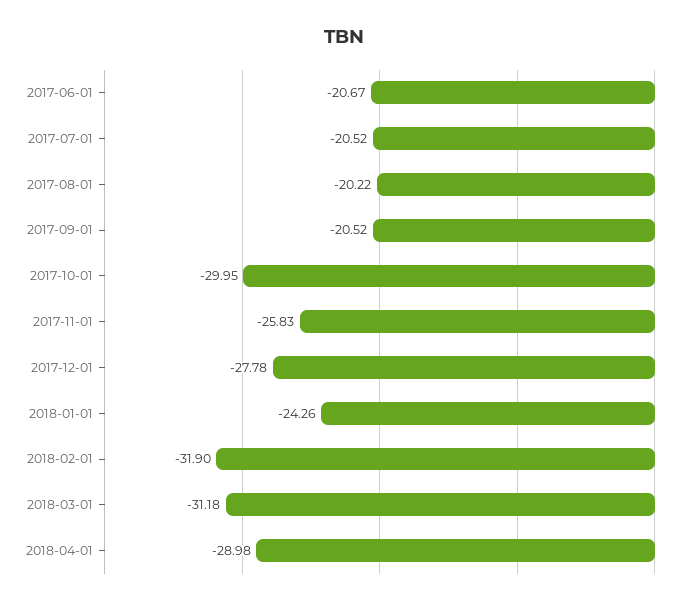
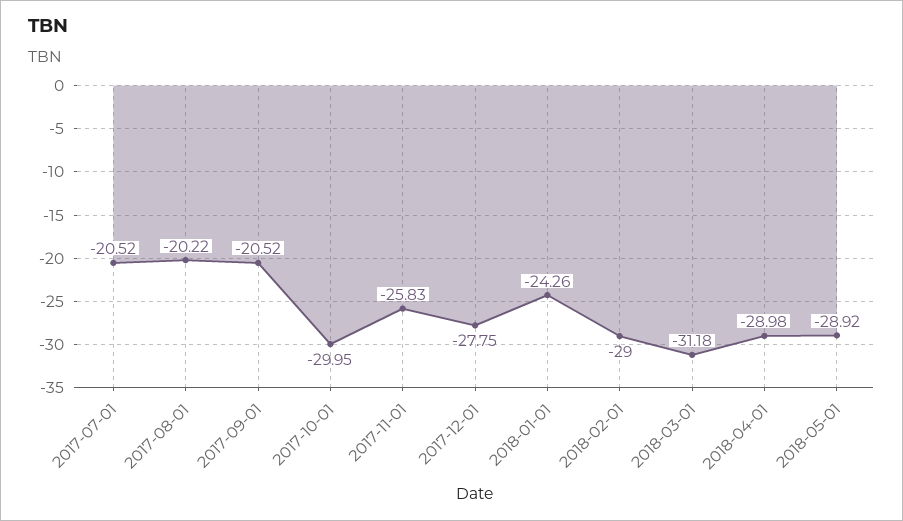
2017-06-01: -20.67 -> none
2017-12-01: -27.78 -> -27.75
2018-02-01: -31.9 -> -29
2018-05-01: none -> -28.92

